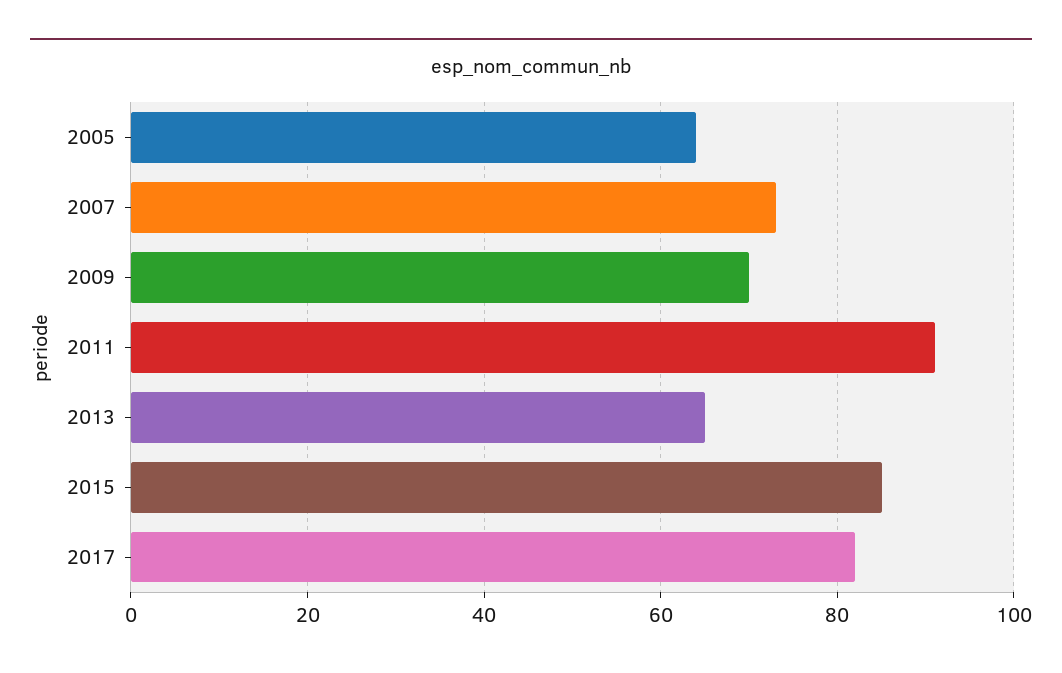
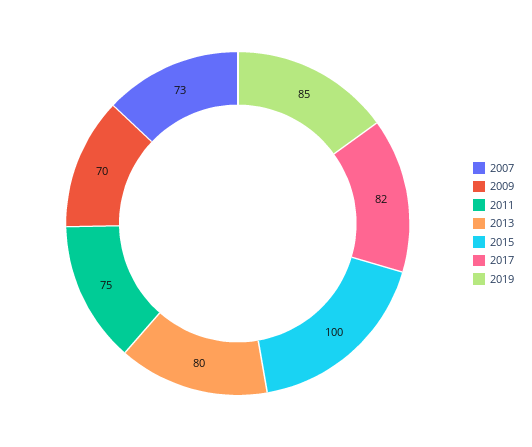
2005: 65 -> none
2011: 90 -> 75
2013: 65 -> 80
2015: 85 -> 100
2019: none -> 85

